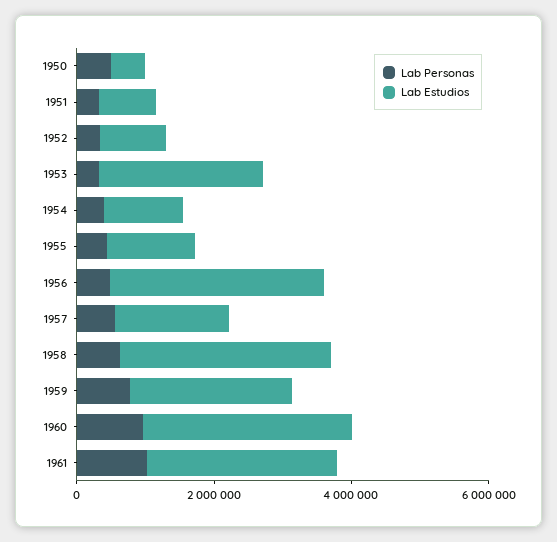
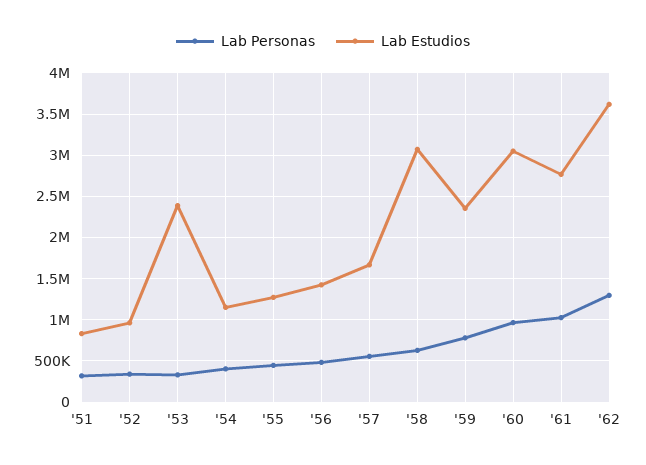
Lab Personas, 1950: 500000 -> none
Lab Estudios, 1950: 500000 -> none
Lab Estudios, 1956: 3000000 -> 1400000
Lab Personas, '62: none -> 1300000
Lab Estudios, '62: none -> 3600000

